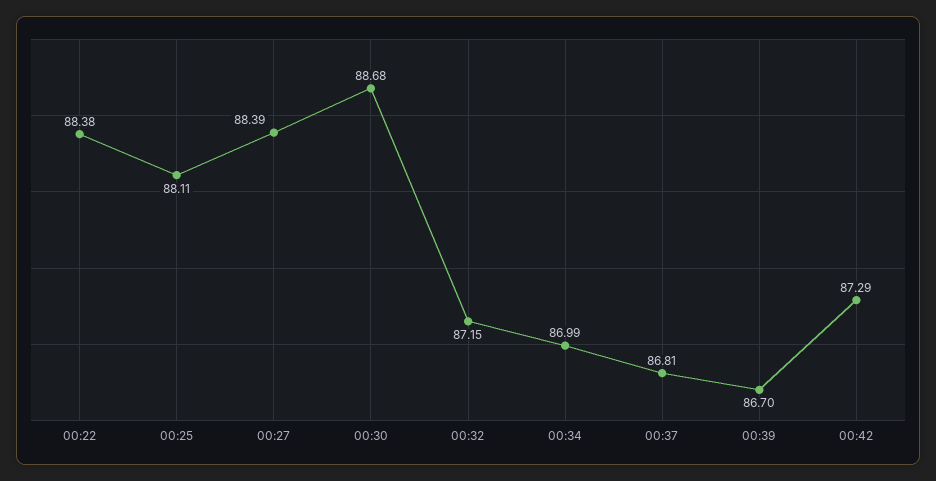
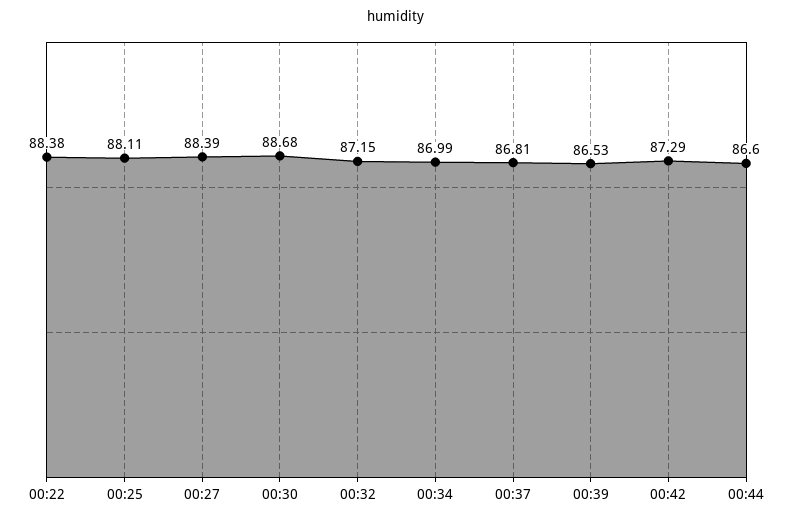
00:39: 86.7 -> 86.53
00:44: none -> 86.6

